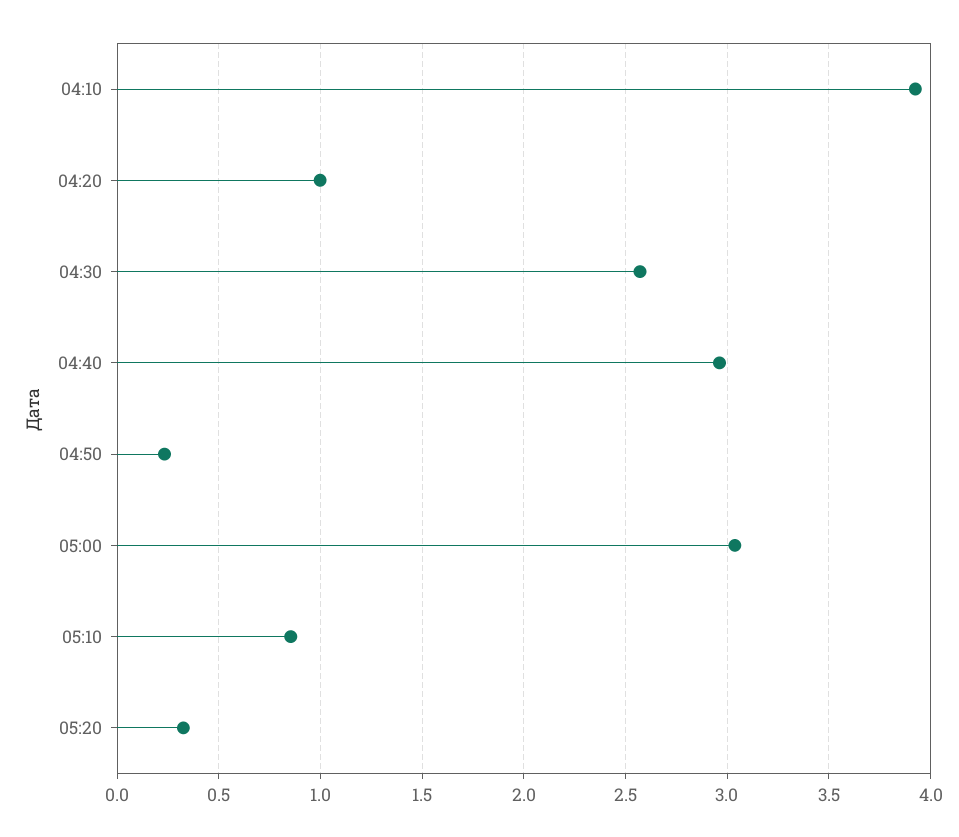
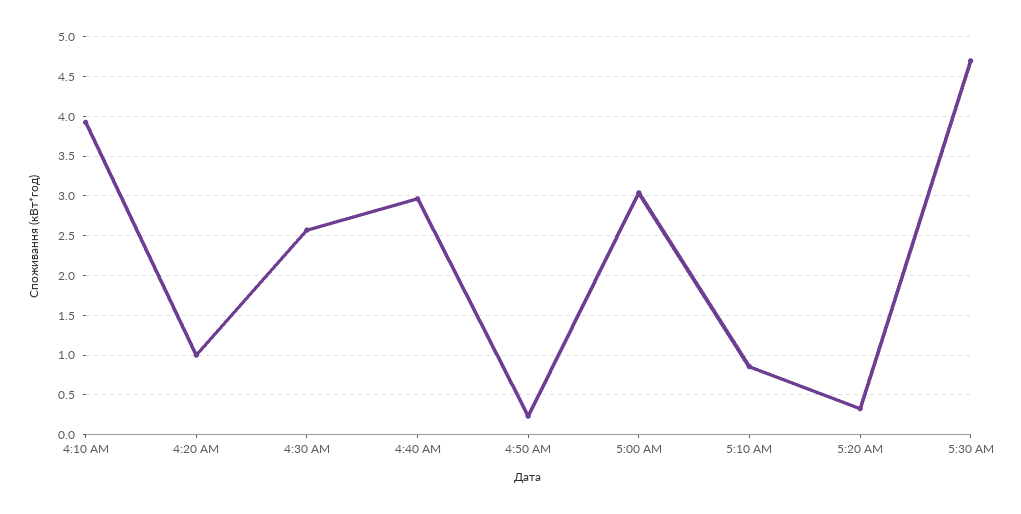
5:30 AM: none -> 4.7

